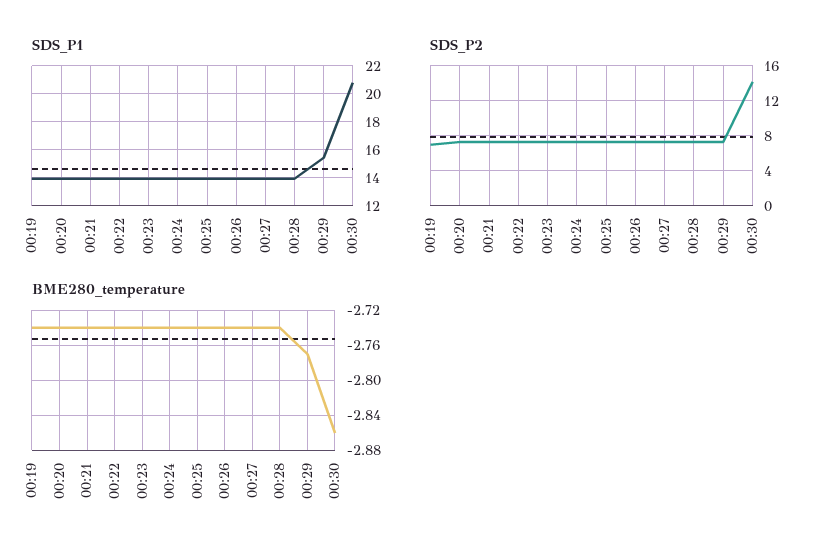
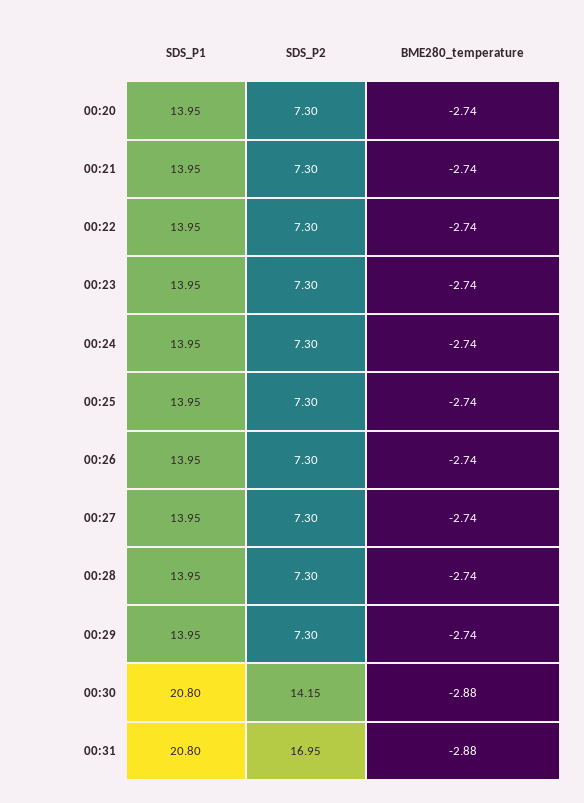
SDS_P1, 00:19: 14 -> none
SDS_P1, 00:29: 15.5 -> 13.95
SDS_P2, 00:19: 7 -> none
BME280_temperature, 00:19: -2.74 -> none
BME280_temperature, 00:29: -2.77 -> -2.74
BME280_temperature, 00:30: -2.86 -> -2.88
SDS_P1, 00:31: none -> 20.8
SDS_P2, 00:31: none -> 16.95
BME280_temperature, 00:31: none -> -2.88

